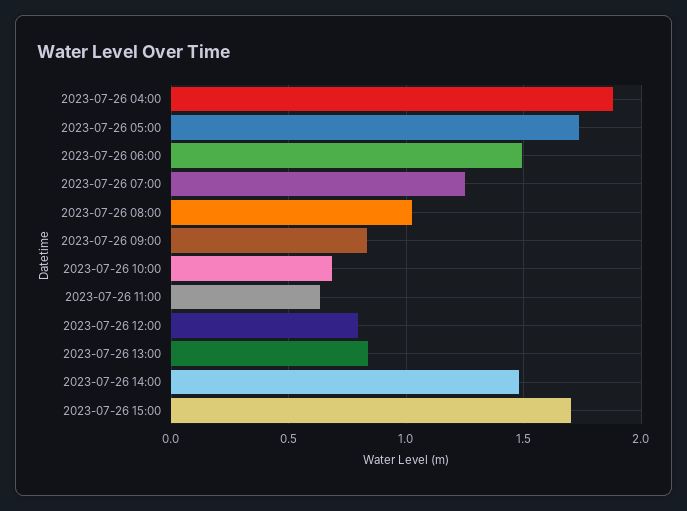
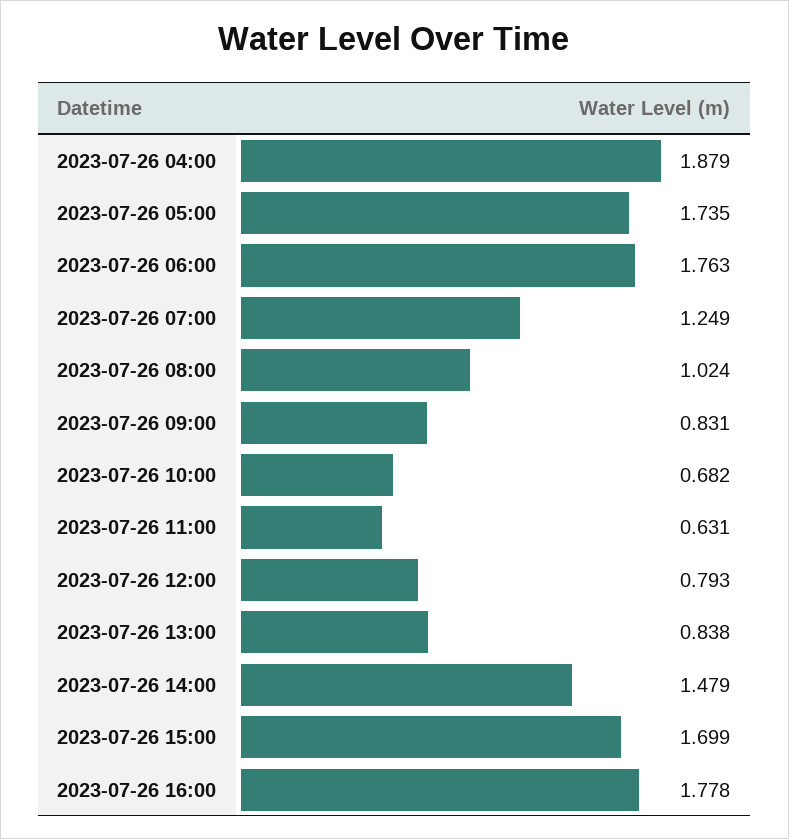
2023-07-26 06:00: 1.5 -> 1.763
2023-07-26 16:00: none -> 1.778

